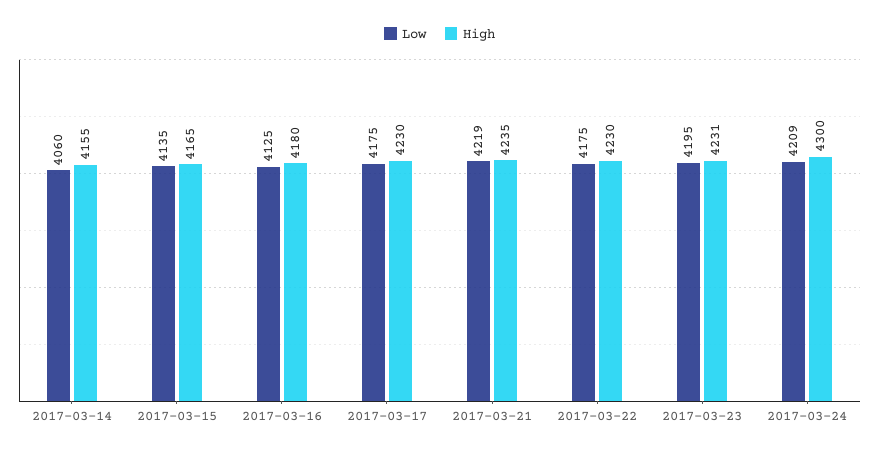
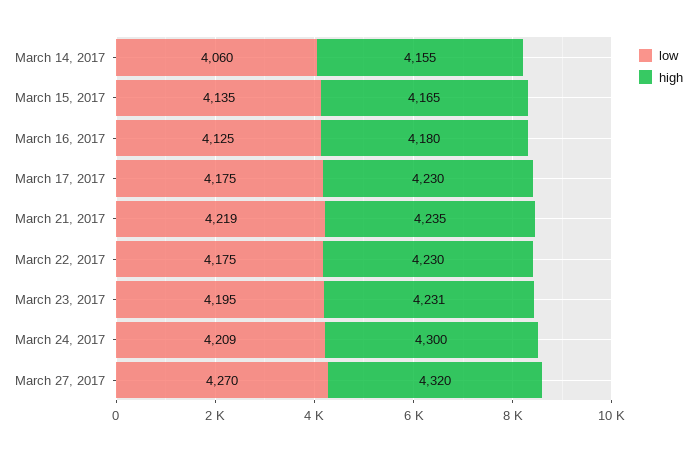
Low, March 27, 2017: none -> 4270
High, March 27, 2017: none -> 4320

